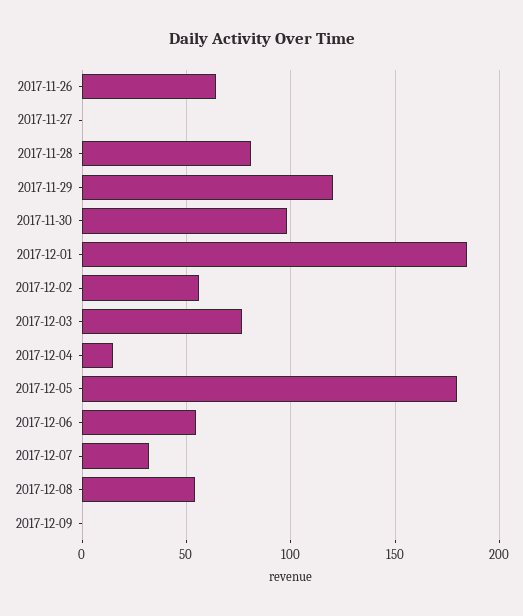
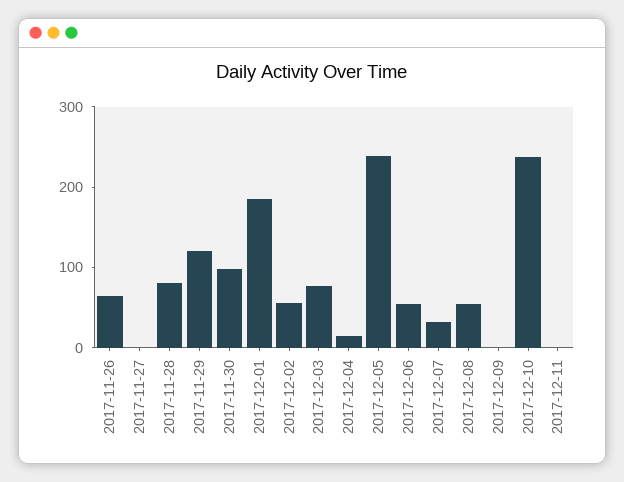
2017-12-05: 180 -> 240
2017-12-10: none -> 240
2017-12-11: none -> 0

